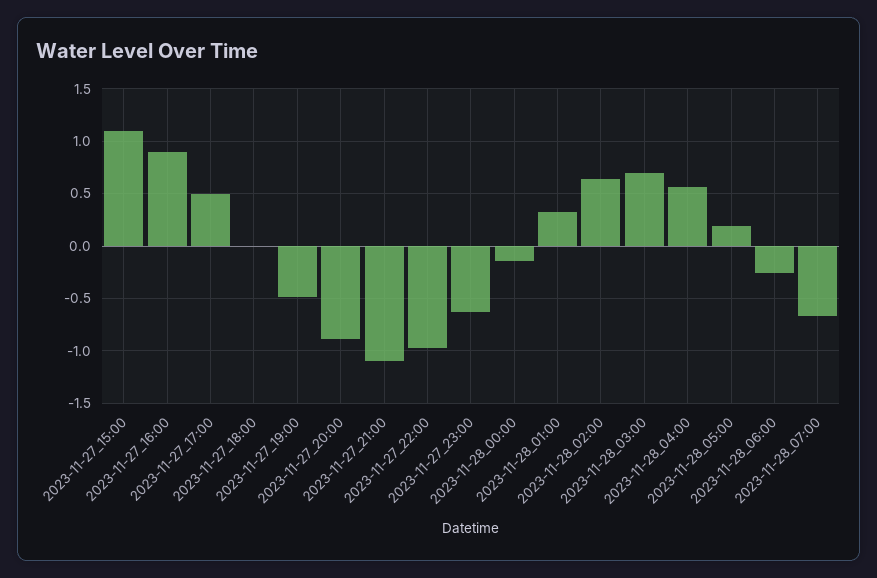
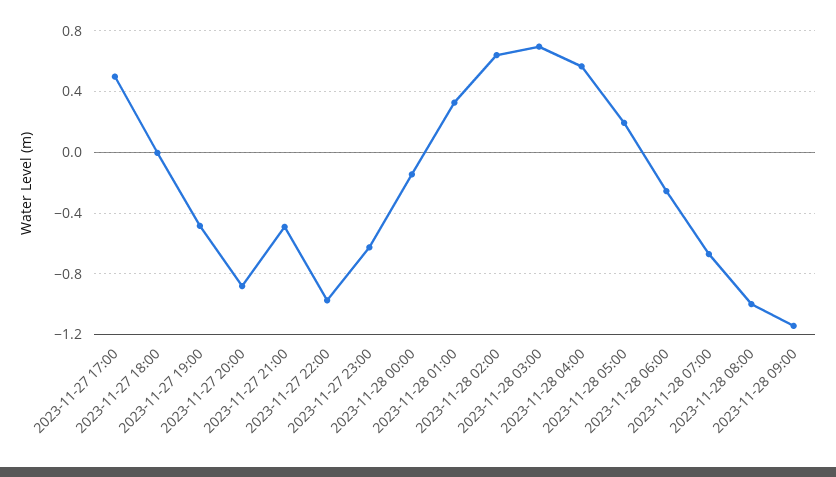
2023-11-27_15:00: 1.1 -> none
2023-11-27_16:00: 0.9 -> none
2023-11-27_21:00: -1.1 -> -0.5
2023-11-28 08:00: none -> -1
2023-11-28 09:00: none -> -1.15

